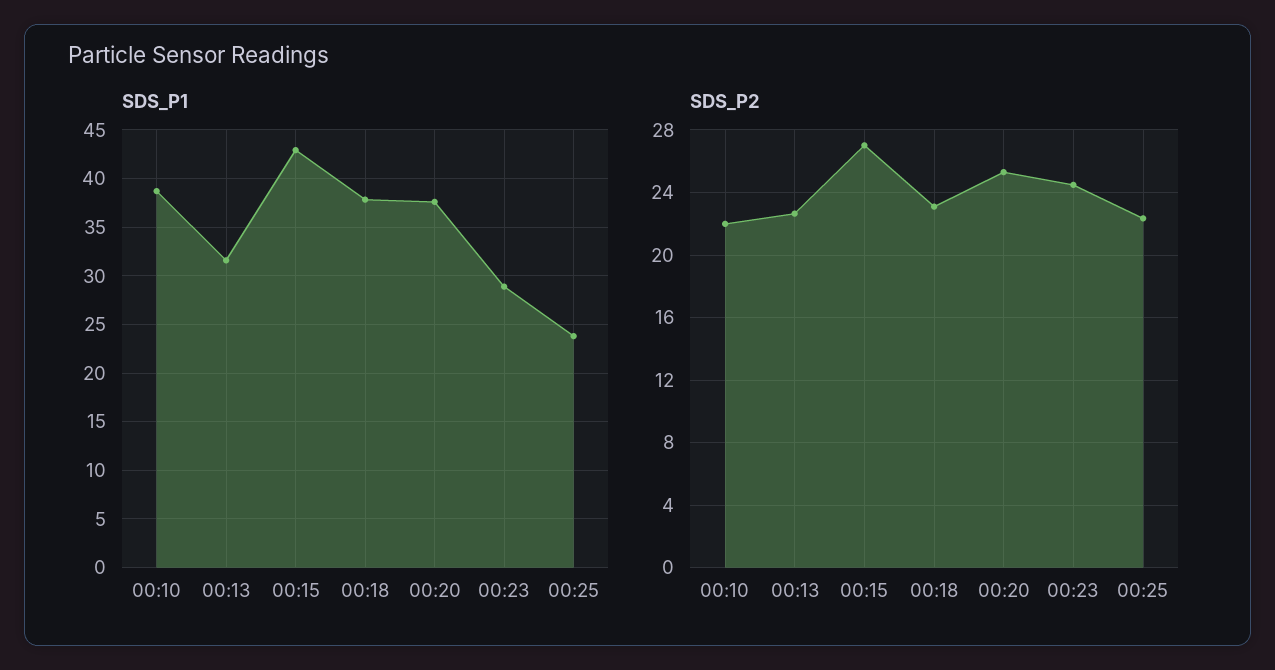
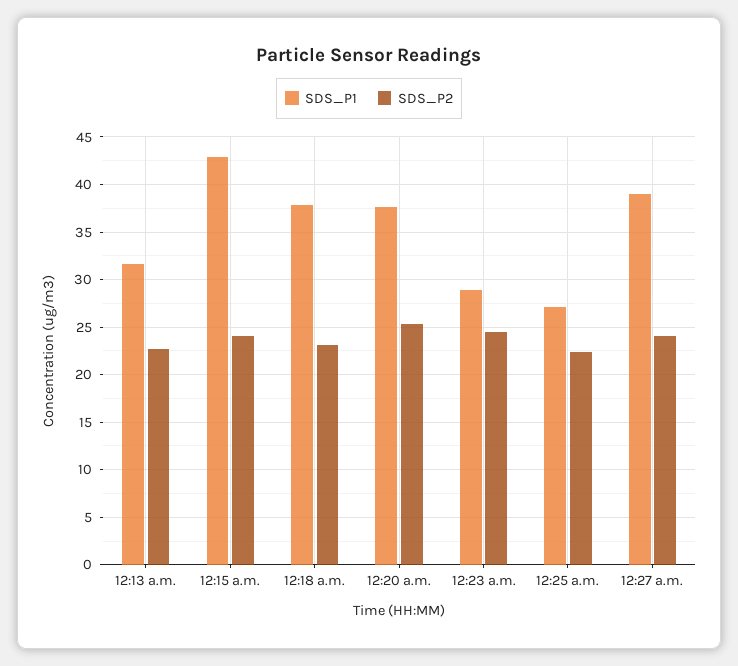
SDS_P1, 00:10: 39 -> none
SDS_P1, 00:25: 24 -> 27
SDS_P2, 00:10: 22 -> none
SDS_P2, 00:15: 27 -> 24
SDS_P1, 12:27 a.m.: none -> 39
SDS_P2, 12:27 a.m.: none -> 24

